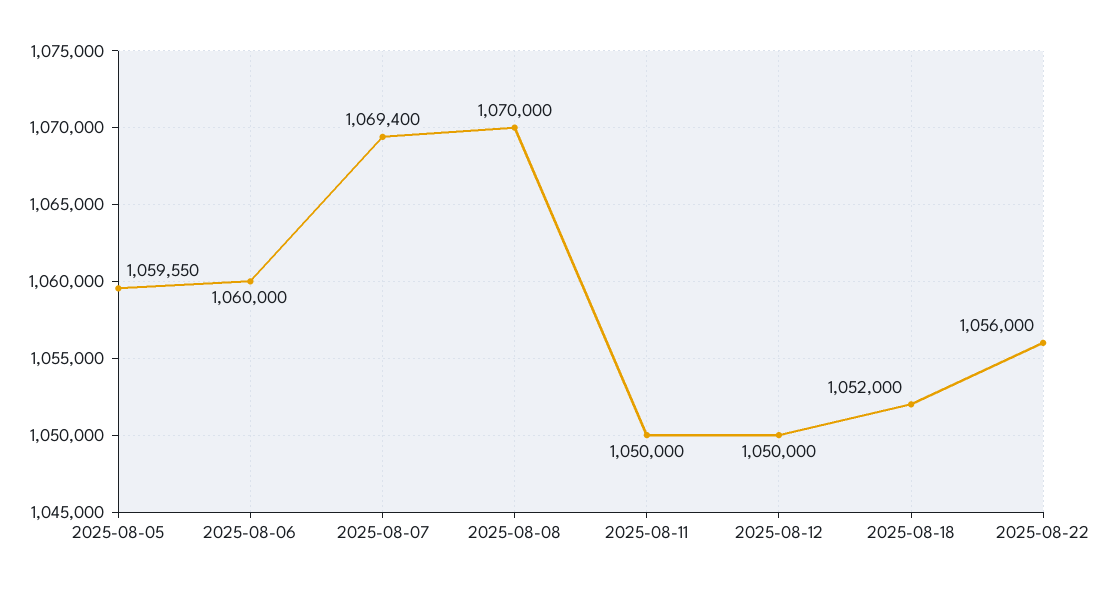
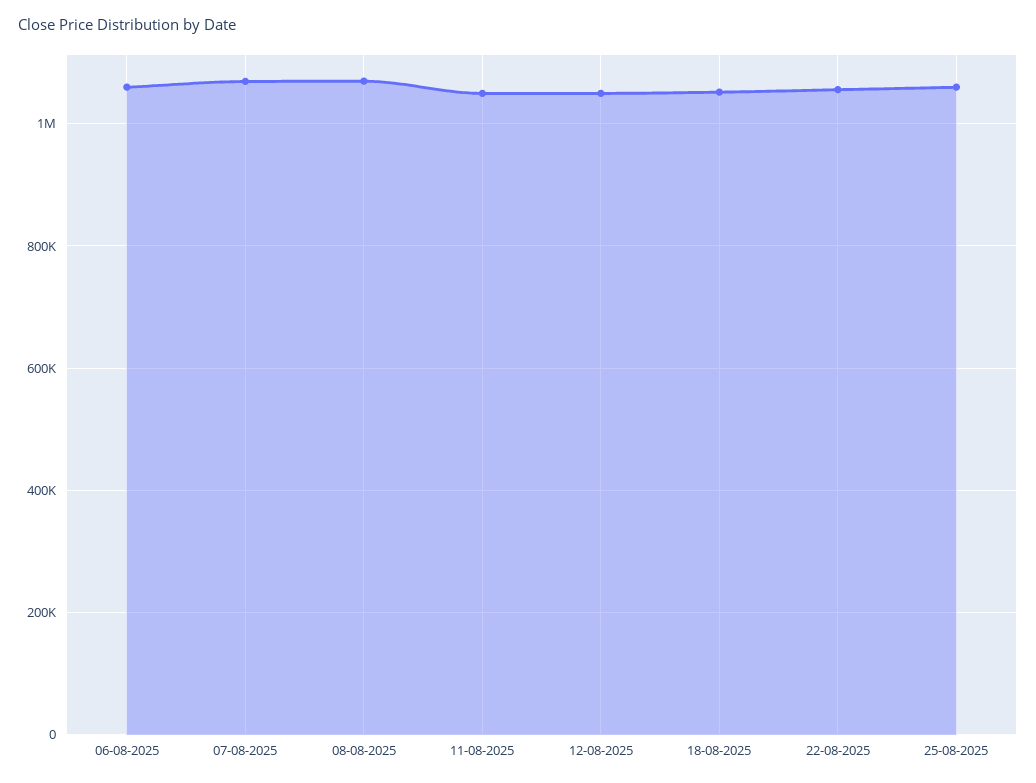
2025-08-05: 1059550 -> none
25-08-2025: none -> 1060000

